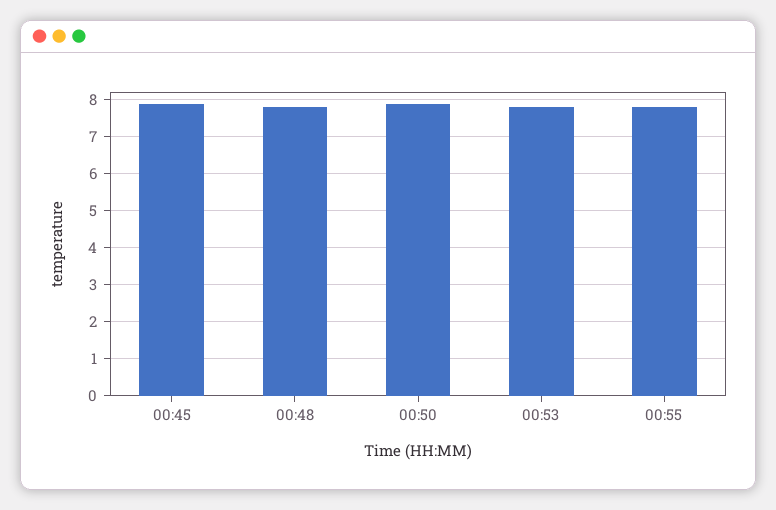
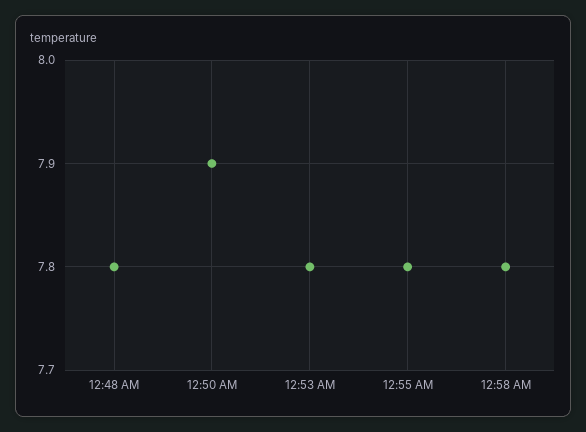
00:45: 8 -> none
12:58 AM: none -> 7.8

